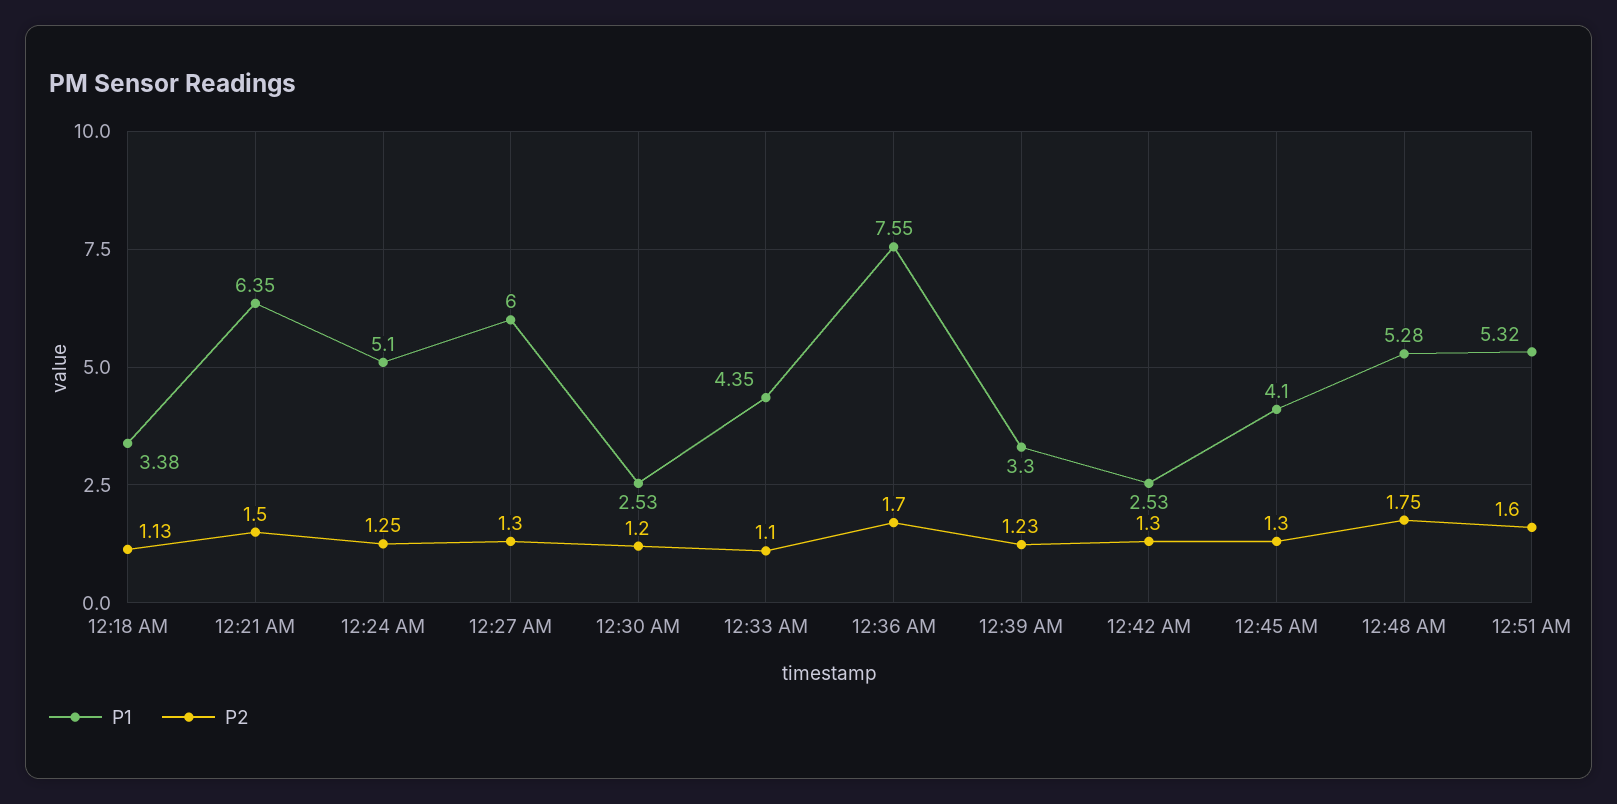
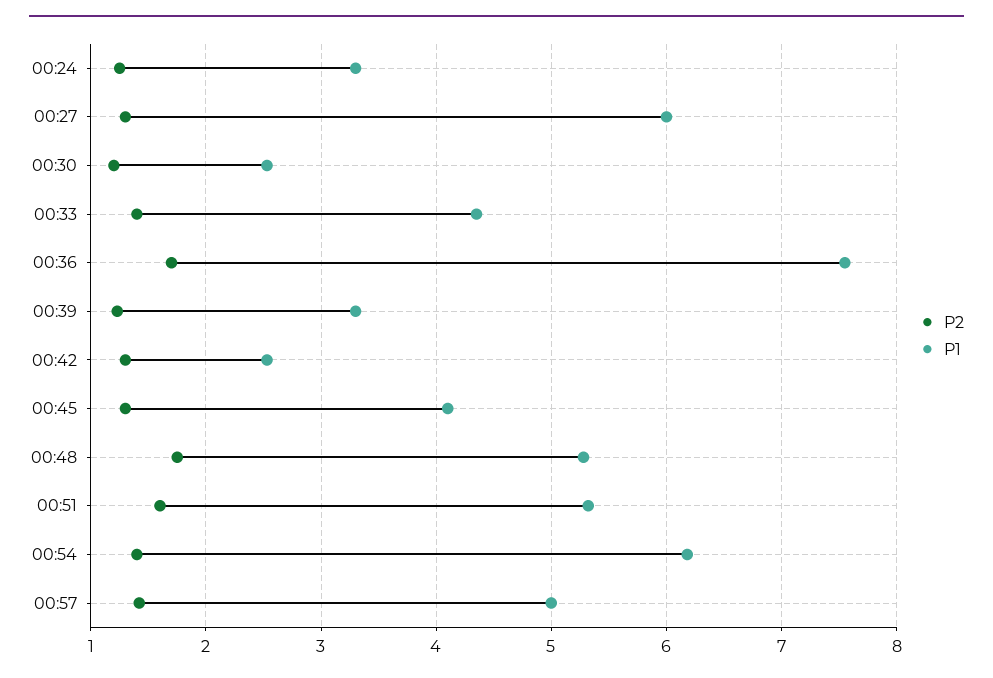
P1, 12:18 AM: 3.38 -> none
P2, 12:18 AM: 1.13 -> none
P1, 12:21 AM: 6.35 -> none
P2, 12:21 AM: 1.5 -> none
P1, 12:24 AM: 5.1 -> 3.3
P2, 12:33 AM: 1.1 -> 1.4
P2, 00:54: none -> 1.4
P1, 00:54: none -> 6.2
P2, 00:57: none -> 1.4
P1, 00:57: none -> 5

